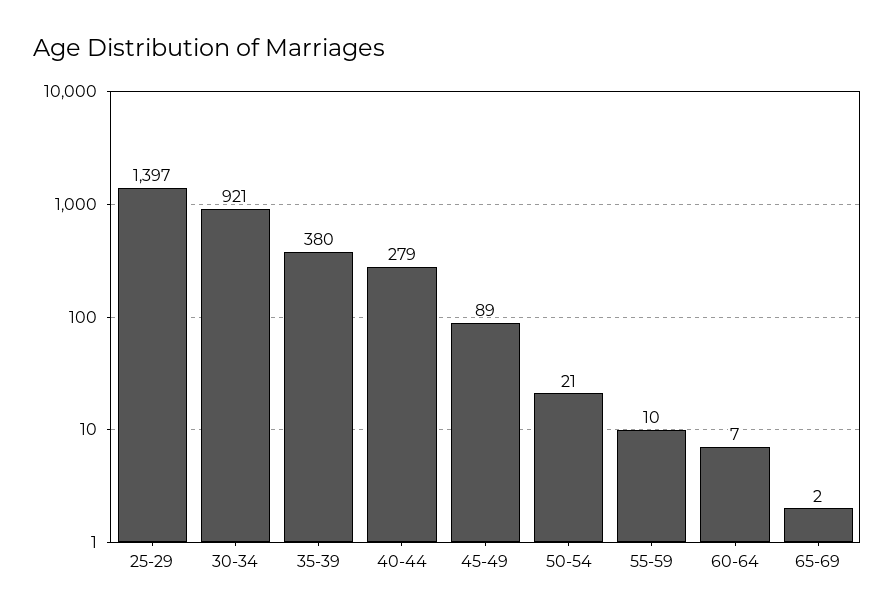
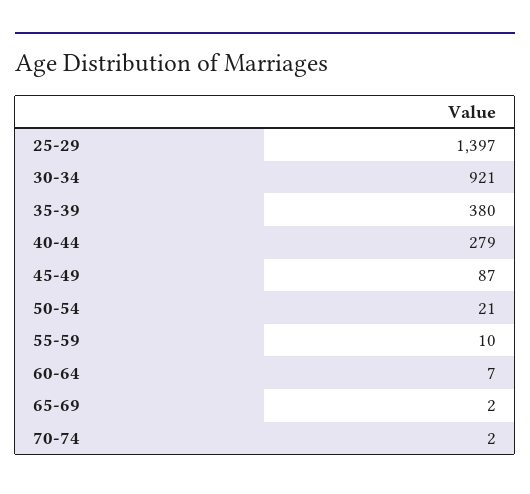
45-49: 89 -> 87
70-74: none -> 2

